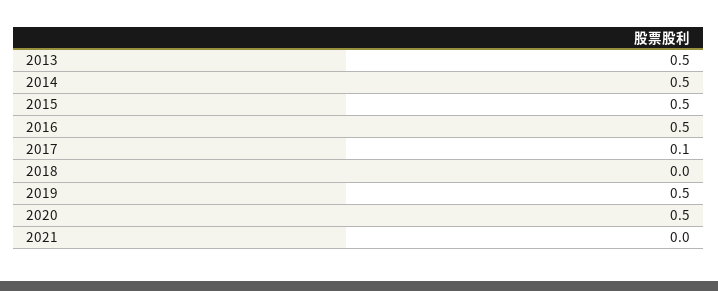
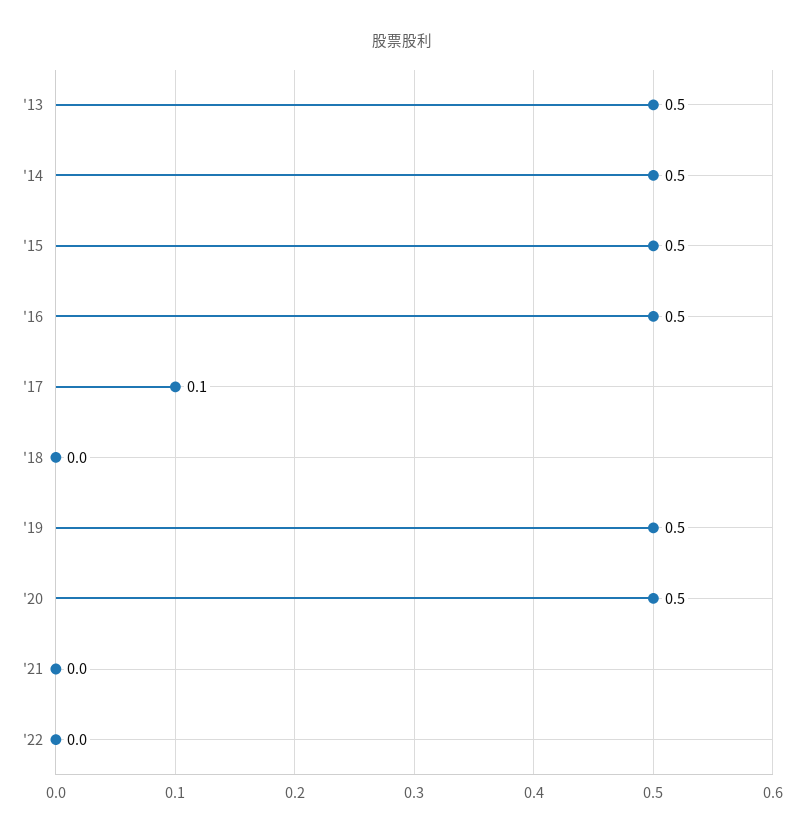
'22: none -> 0

